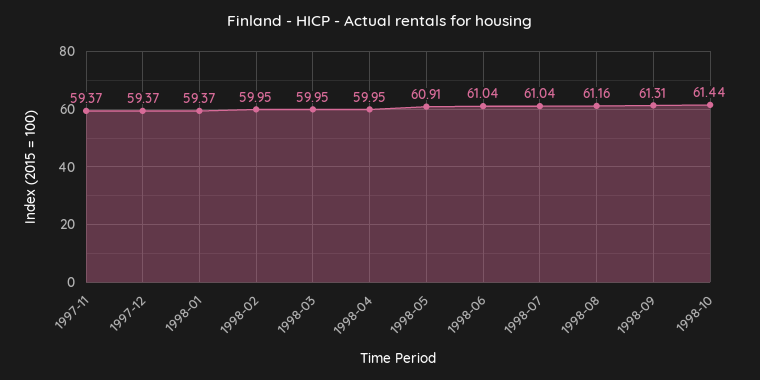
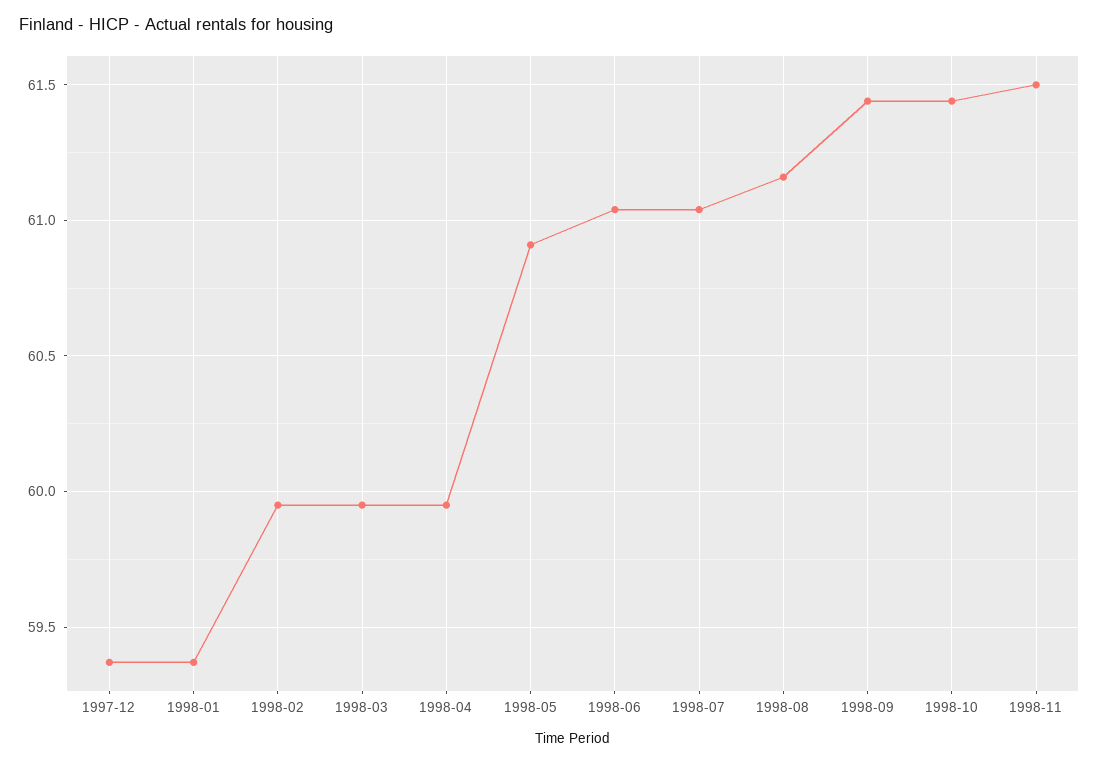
1997-11: 59.37 -> none
1998-09: 61.31 -> 61.45
1998-11: none -> 61.5

